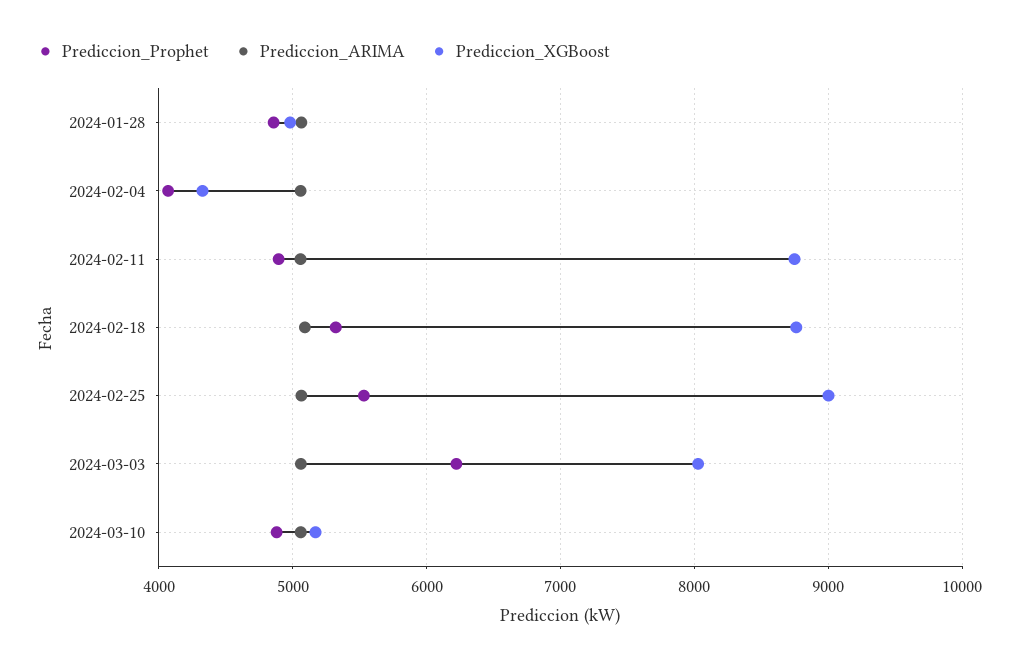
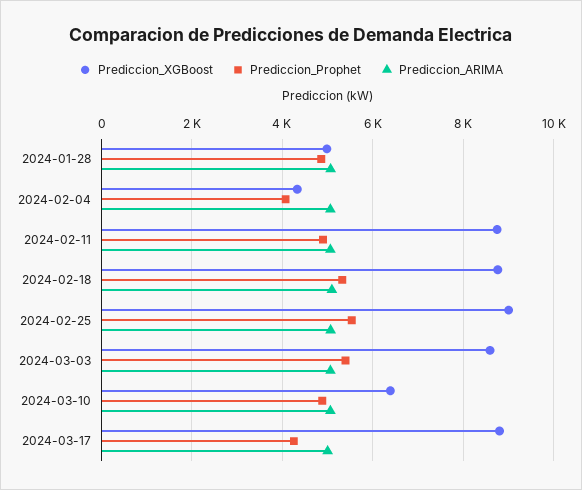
Prediccion_Prophet, 2024-03-03: 6200 -> 5400
Prediccion_XGBoost, 2024-03-03: 8000 -> 8600
Prediccion_XGBoost, 2024-03-10: 5200 -> 6400
Prediccion_XGBoost, 2024-03-17: none -> 8800
Prediccion_Prophet, 2024-03-17: none -> 4200
Prediccion_ARIMA, 2024-03-17: none -> 5000

